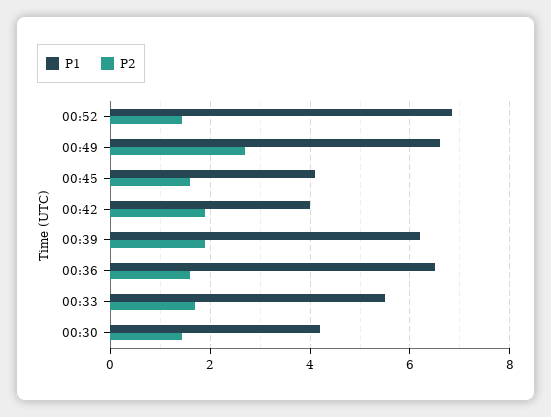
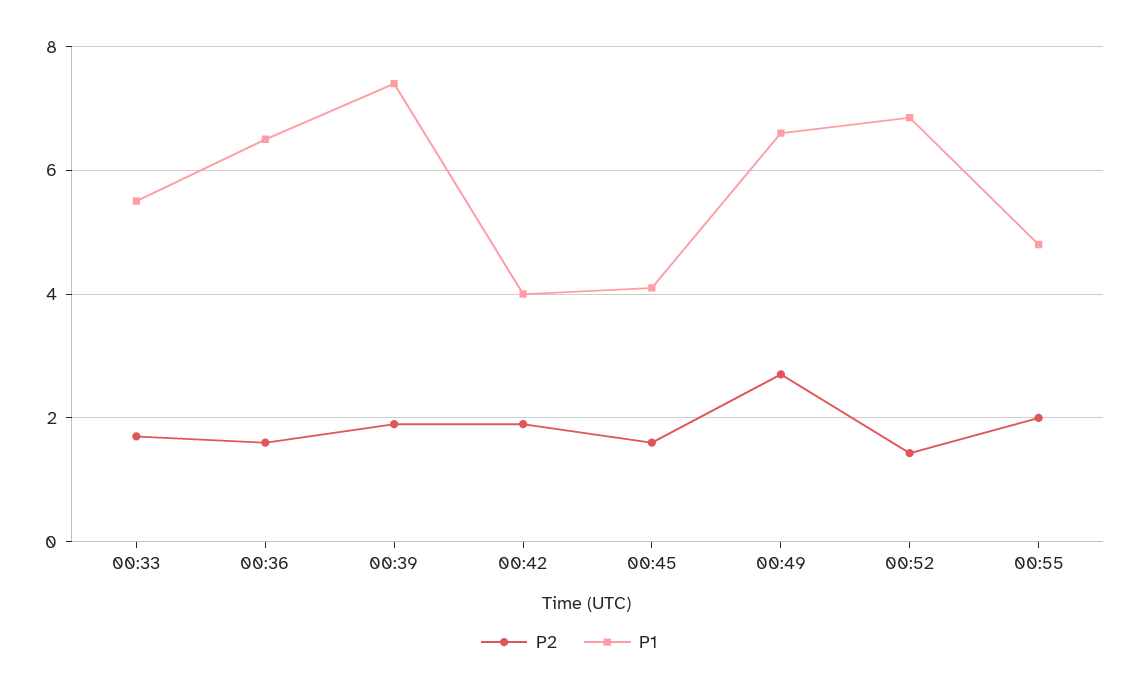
P1, 00:39: 6.2 -> 7.4
P1, 00:30: 4.2 -> none
P2, 00:30: 1.4 -> none
P2, 00:55: none -> 2
P1, 00:55: none -> 4.8

